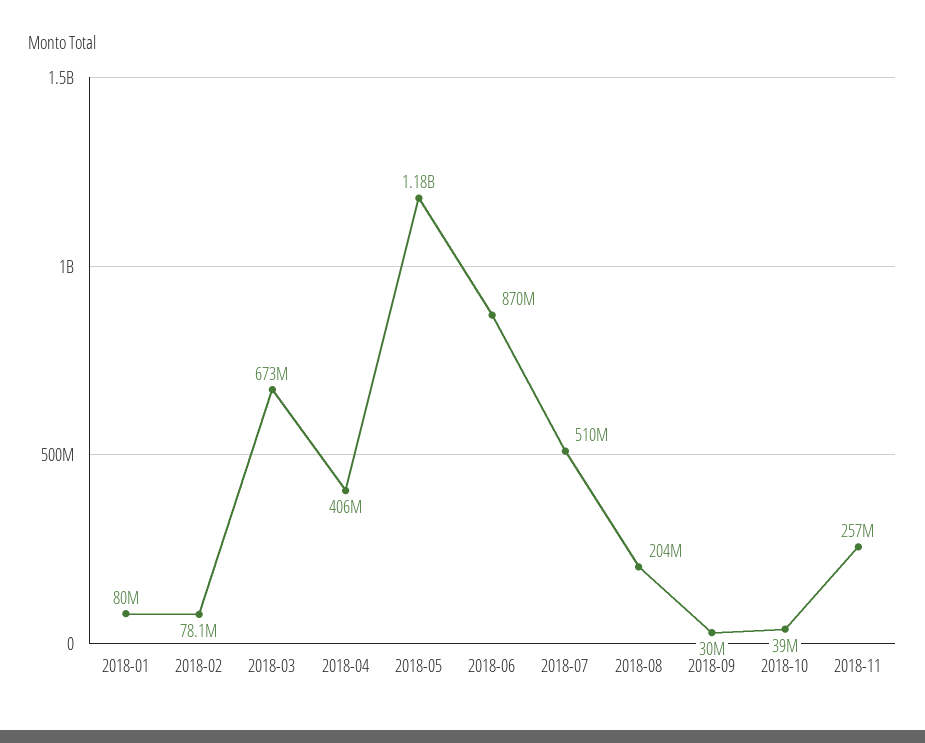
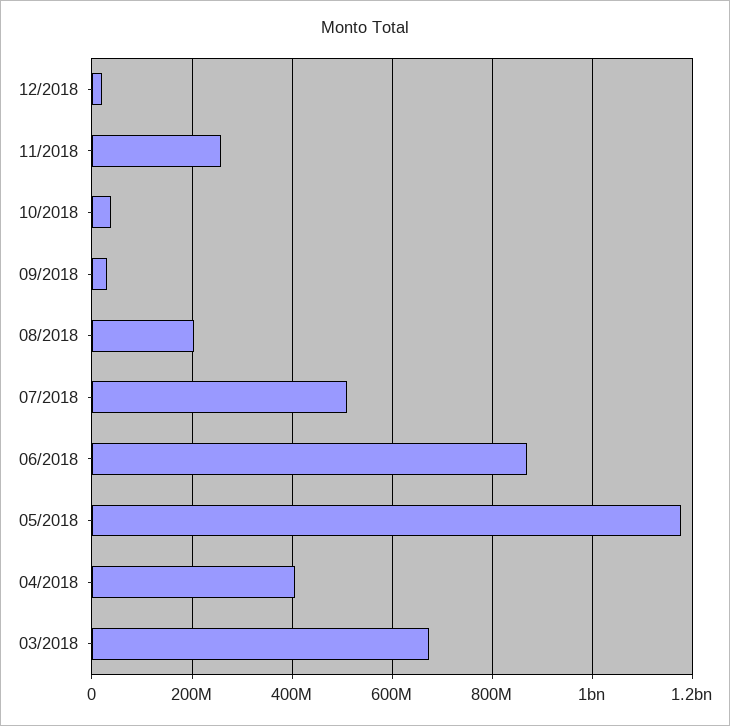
2018-01: 80000000 -> none
2018-02: 78100000 -> none
12/2018: none -> 20000000

